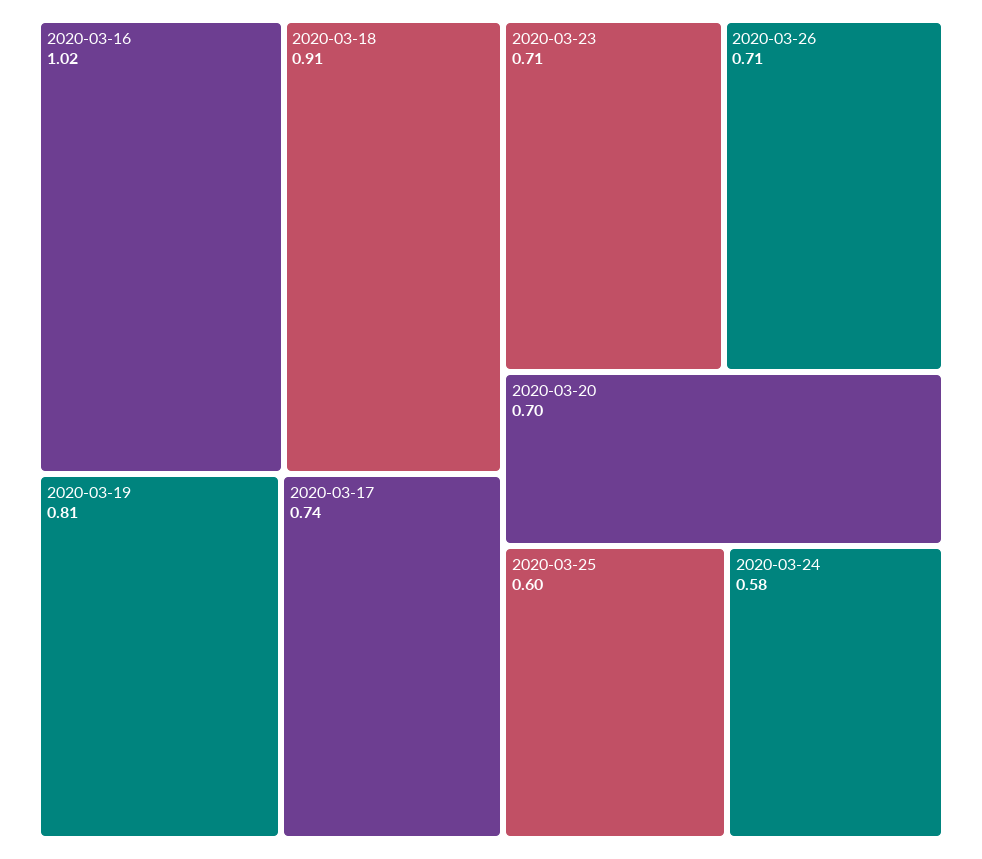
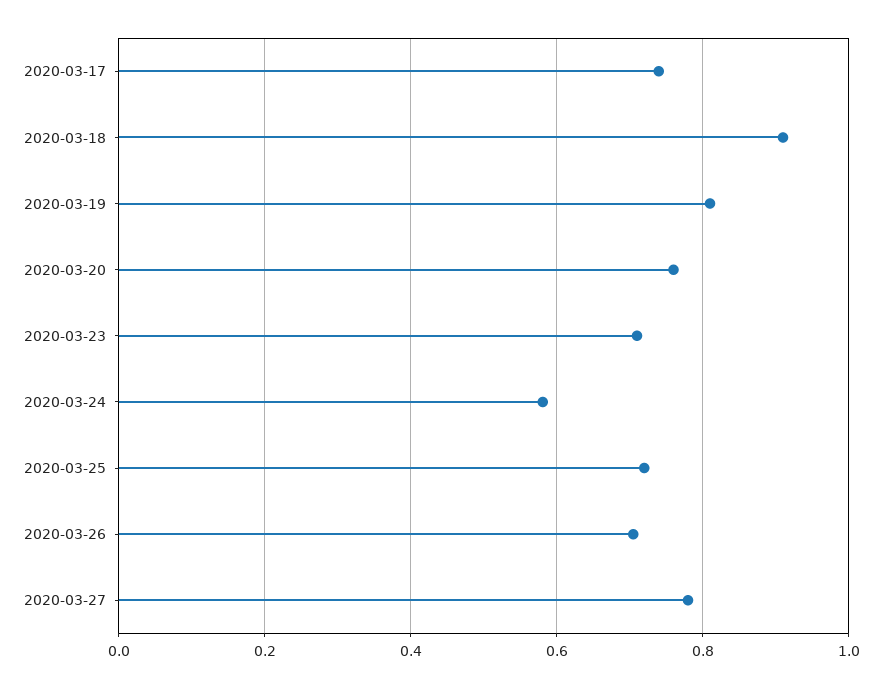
2020-03-16: 1.02 -> none
2020-03-20: 0.7 -> 0.76
2020-03-25: 0.6 -> 0.72
2020-03-27: none -> 0.78

